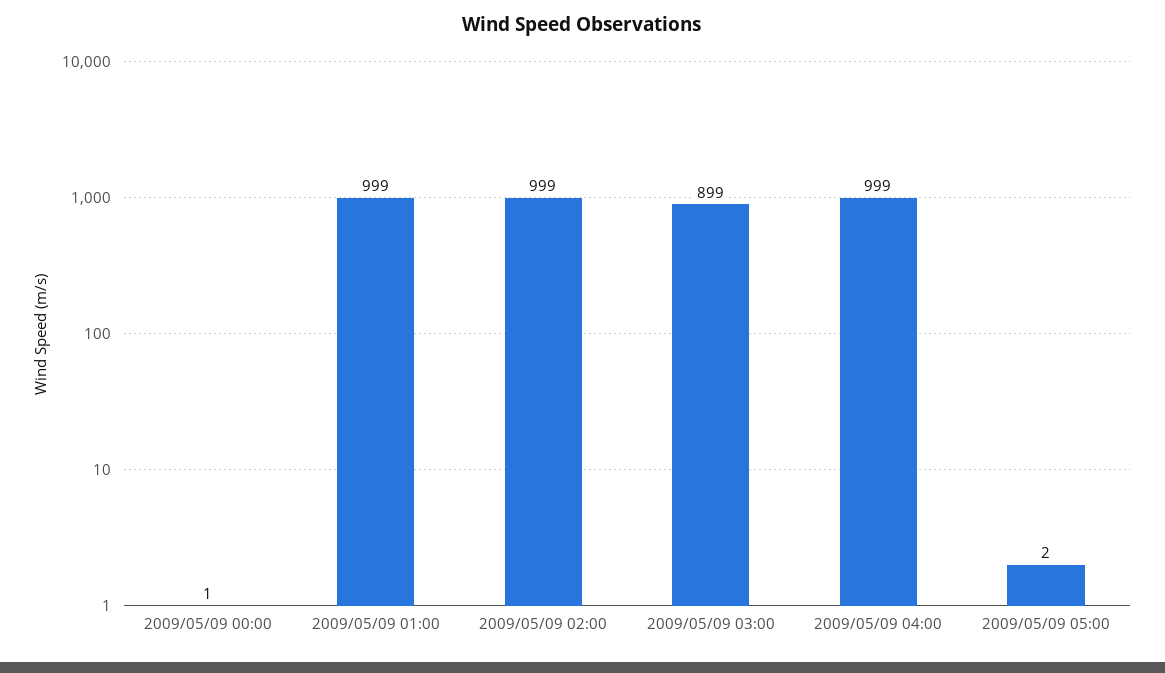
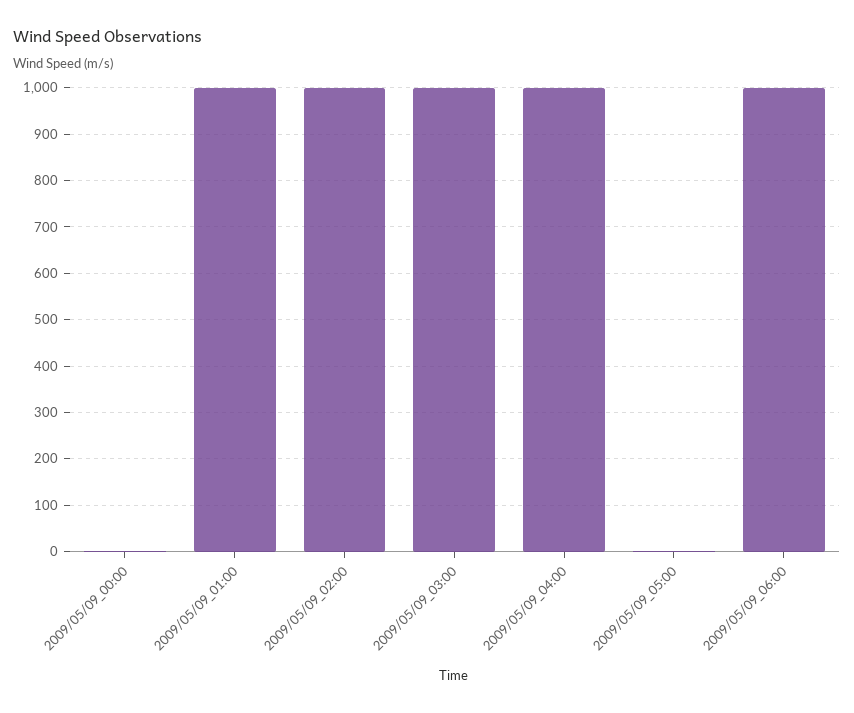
2009/05/09 03:00: 899 -> 1000
2009/05/09_06:00: none -> 1000

